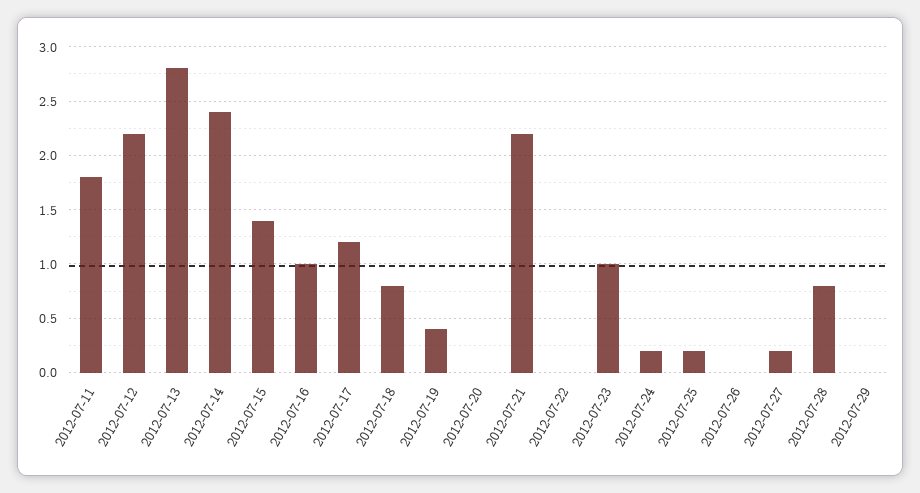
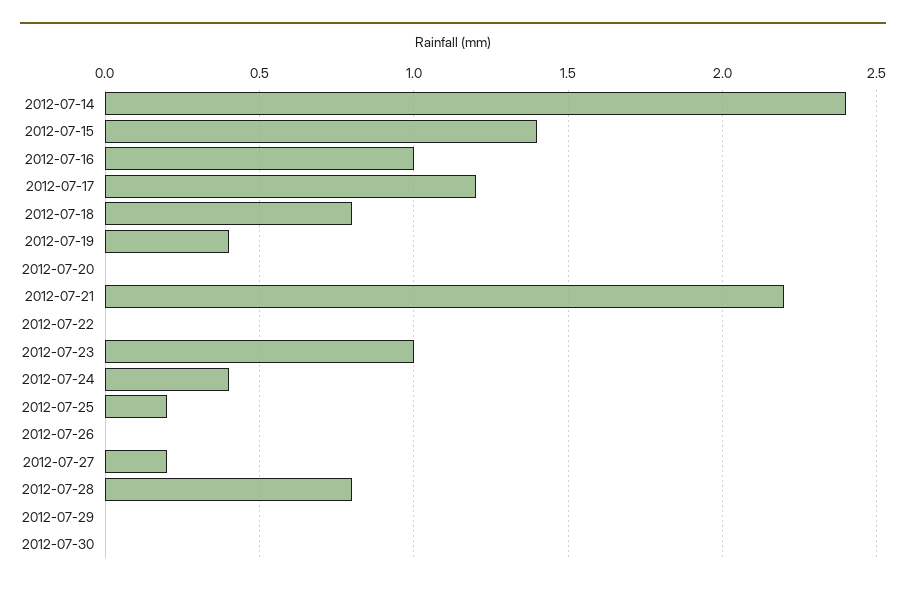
2012-07-11: 1.8 -> none
2012-07-12: 2.2 -> none
2012-07-13: 2.8 -> none
2012-07-24: 0.2 -> 0.4
2012-07-30: none -> 0

